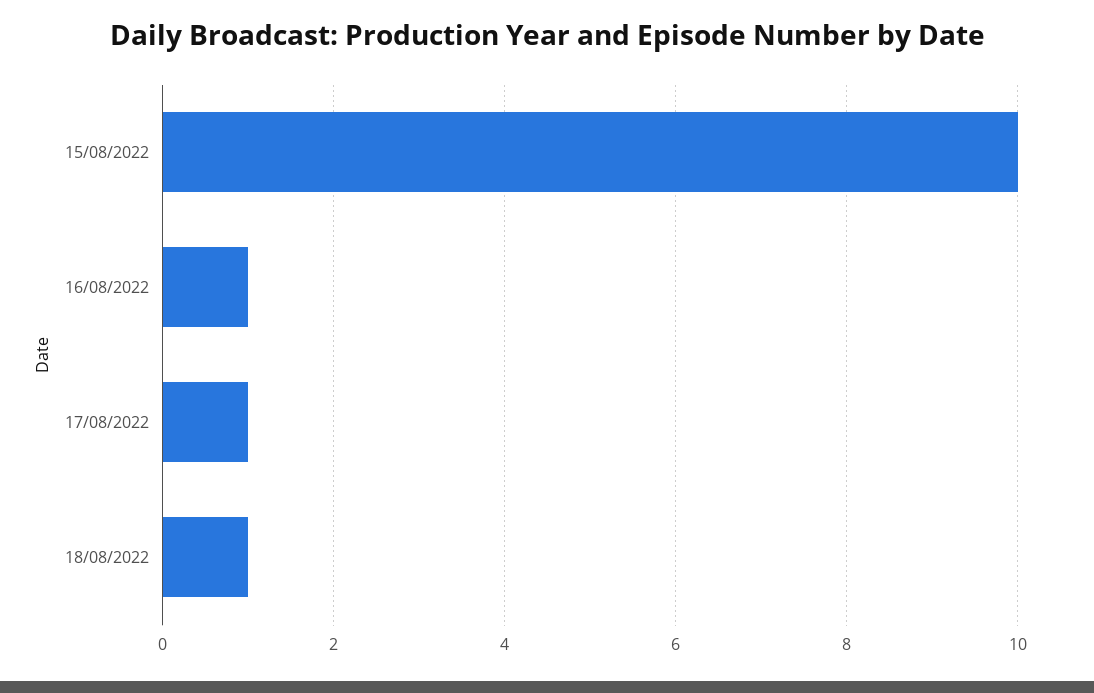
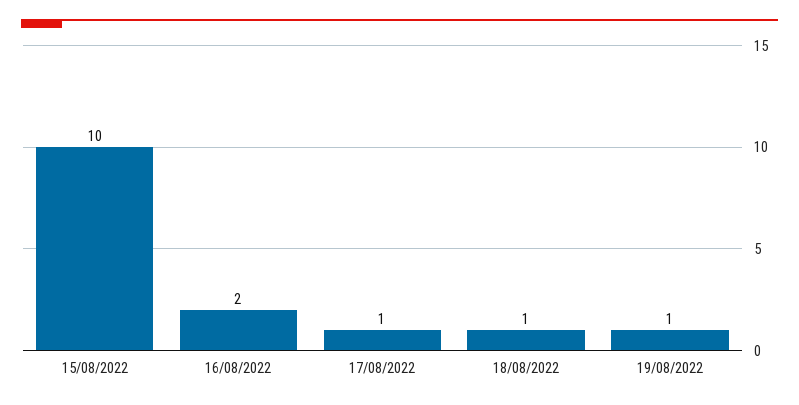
16/08/2022: 1 -> 2
19/08/2022: none -> 1

